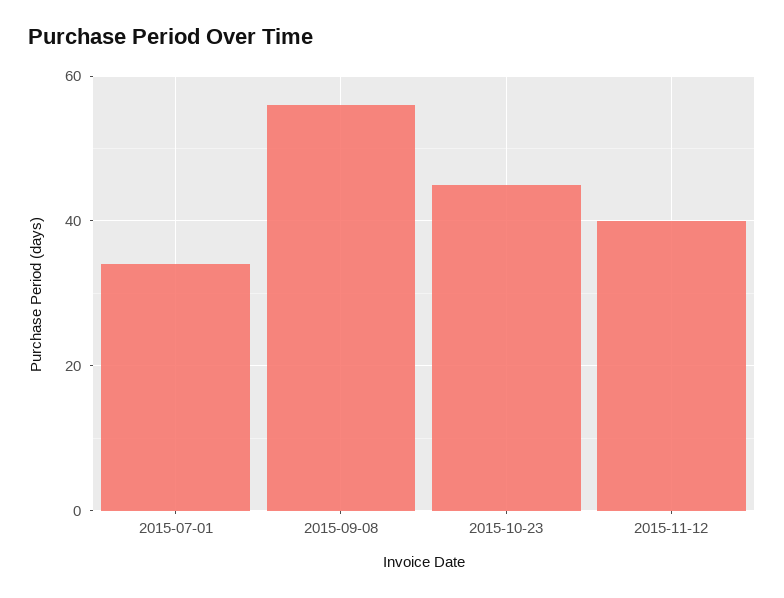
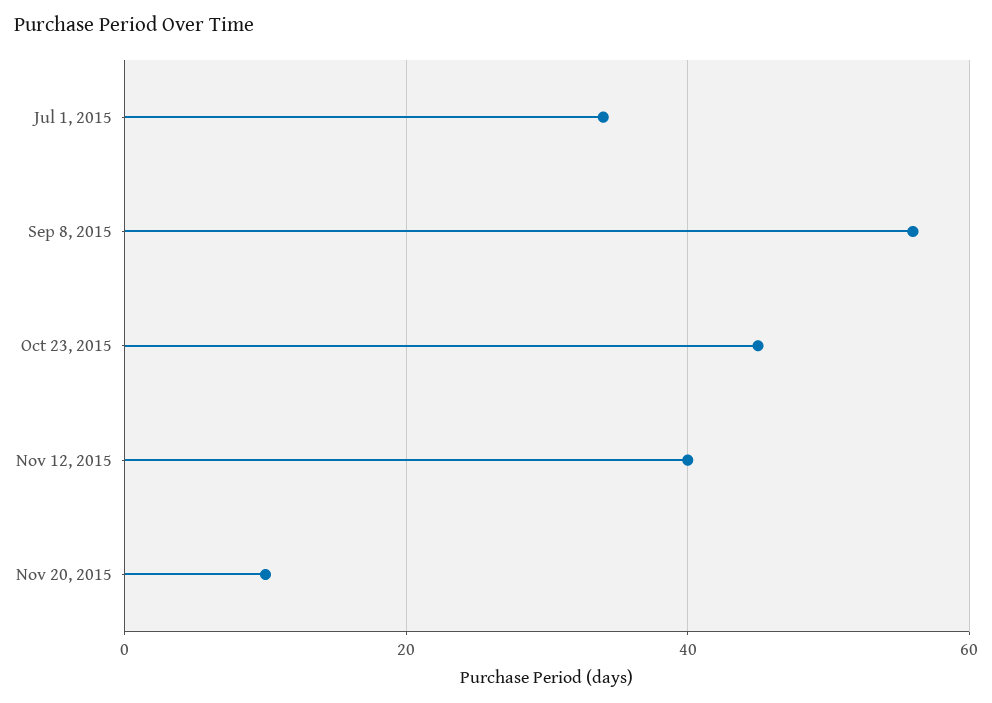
Nov 20, 2015: none -> 10

